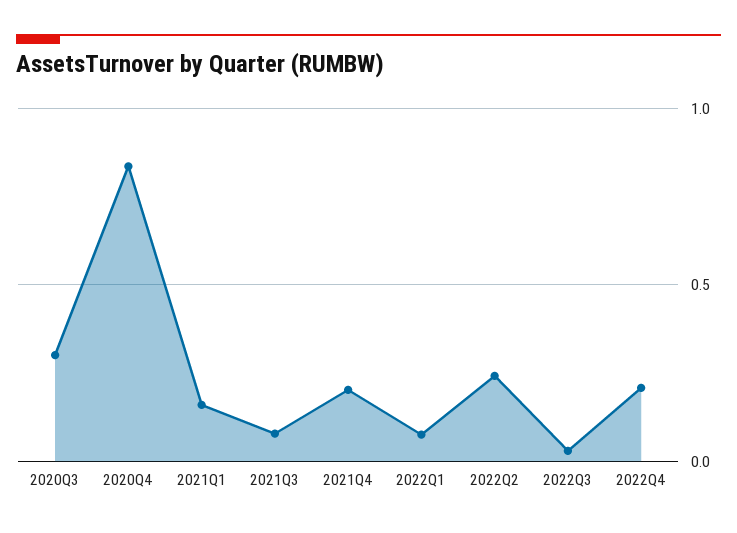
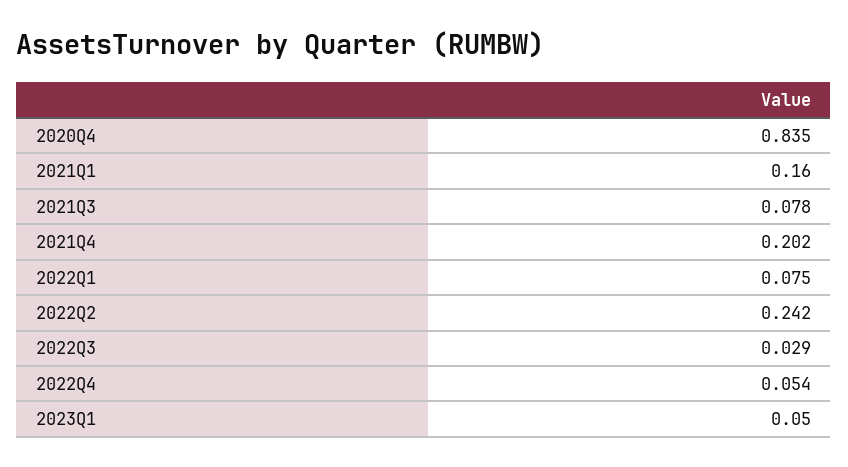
2020Q3: 0.3 -> none
2022Q4: 0.2 -> 0.054
2023Q1: none -> 0.05

